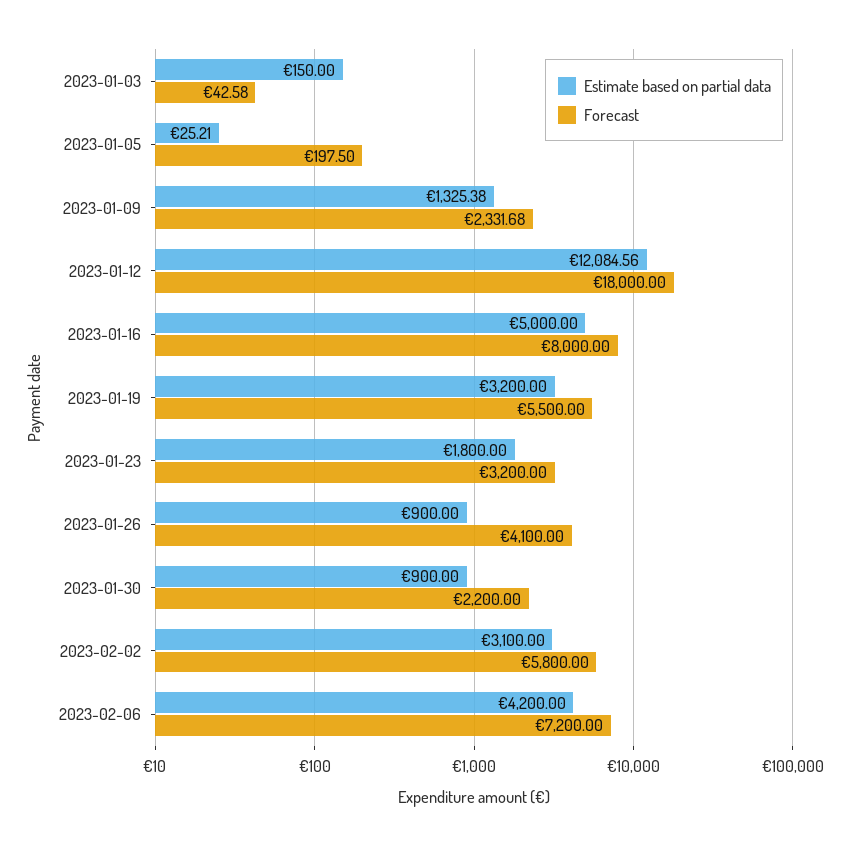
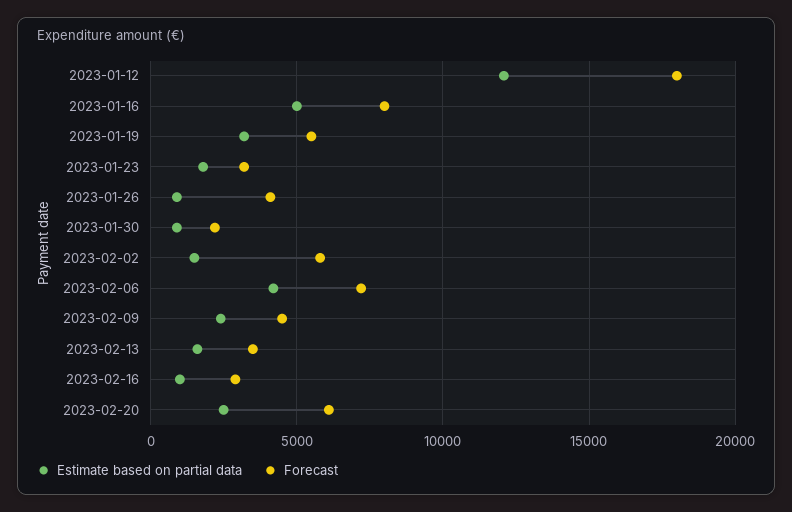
Estimate based on partial data, 2023-01-03: 150 -> none
Forecast, 2023-01-03: 42.58 -> none
Estimate based on partial data, 2023-01-05: 25.21 -> none
Forecast, 2023-01-05: 197.5 -> none
Estimate based on partial data, 2023-01-09: 1325.38 -> none
Forecast, 2023-01-09: 2331.68 -> none
Estimate based on partial data, 2023-02-02: 3100 -> 1500
Estimate based on partial data, 2023-02-09: none -> 2500
Forecast, 2023-02-09: none -> 4500
Estimate based on partial data, 2023-02-13: none -> 1500
Forecast, 2023-02-13: none -> 3500
Estimate based on partial data, 2023-02-16: none -> 1000
Forecast, 2023-02-16: none -> 3000
Estimate based on partial data, 2023-02-20: none -> 2500
Forecast, 2023-02-20: none -> 6000

